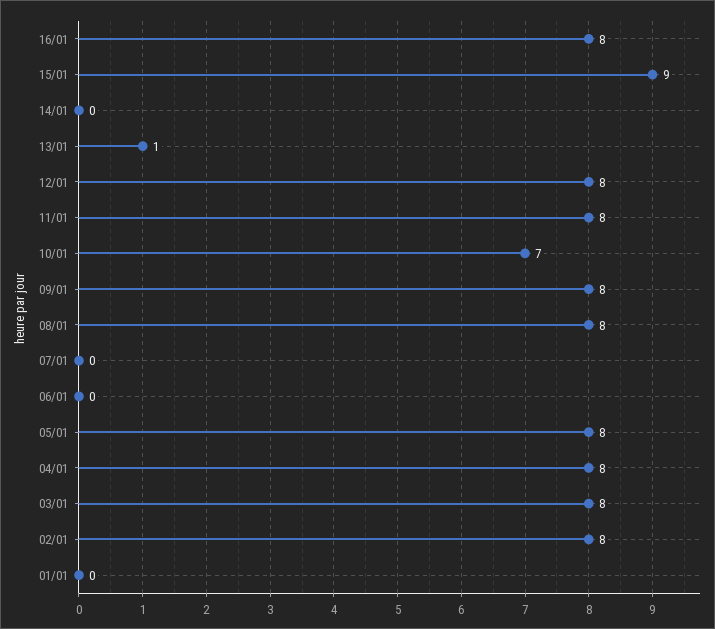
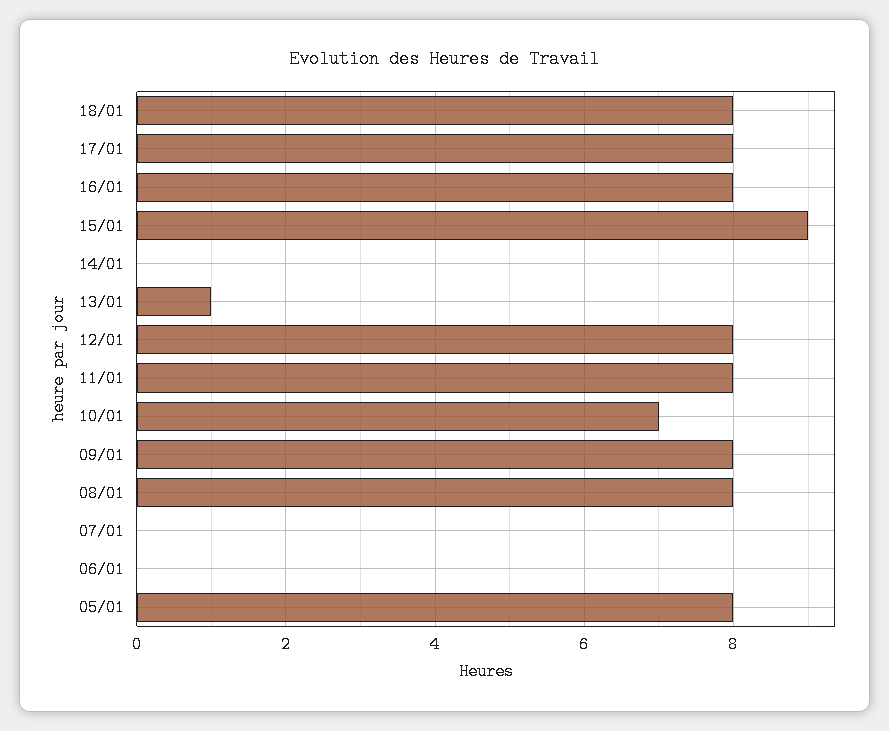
04/01: 8 -> none
03/01: 8 -> none
02/01: 8 -> none
01/01: 0 -> none
18/01: none -> 8
17/01: none -> 8

